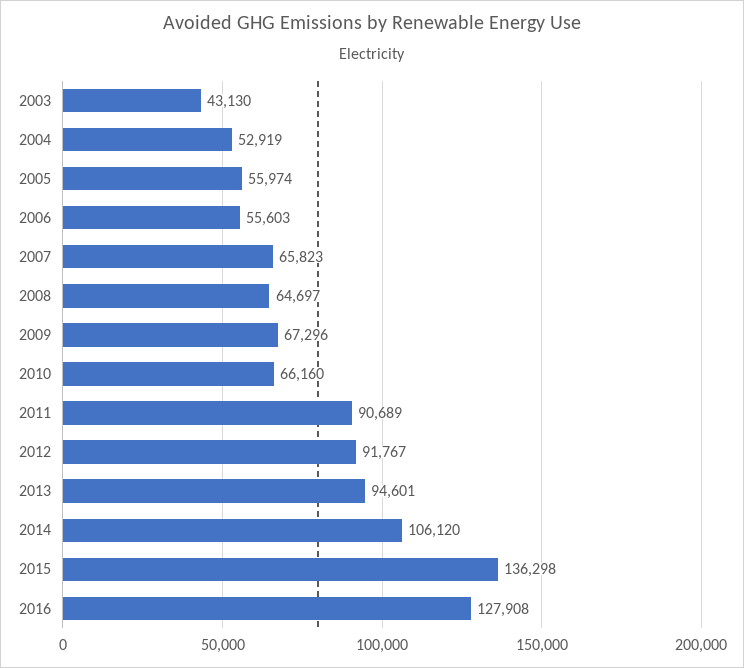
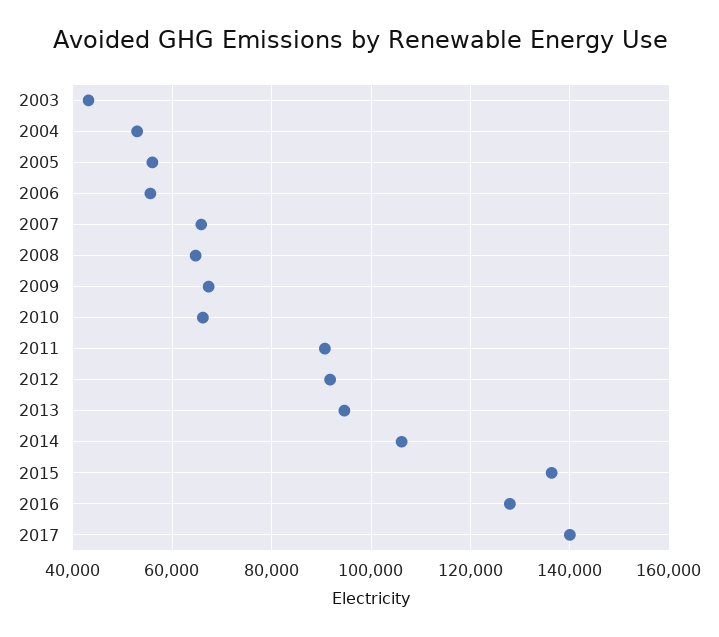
2017: none -> 140000

